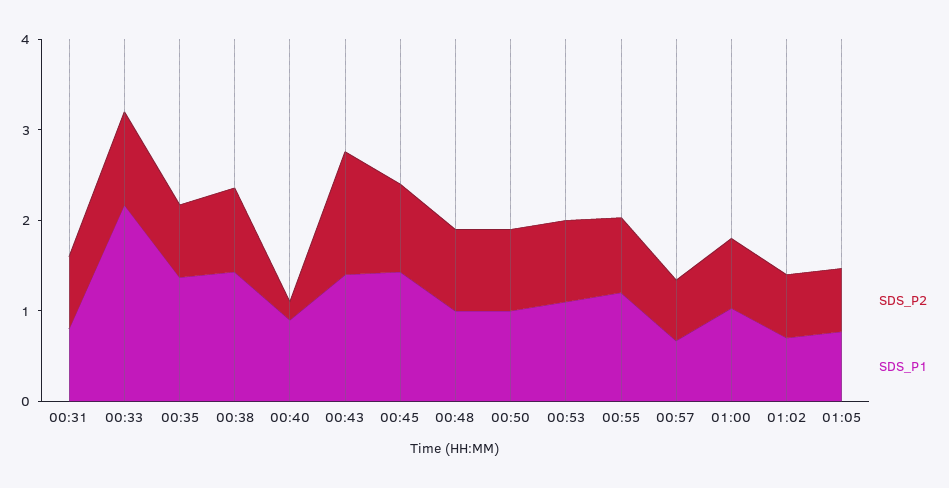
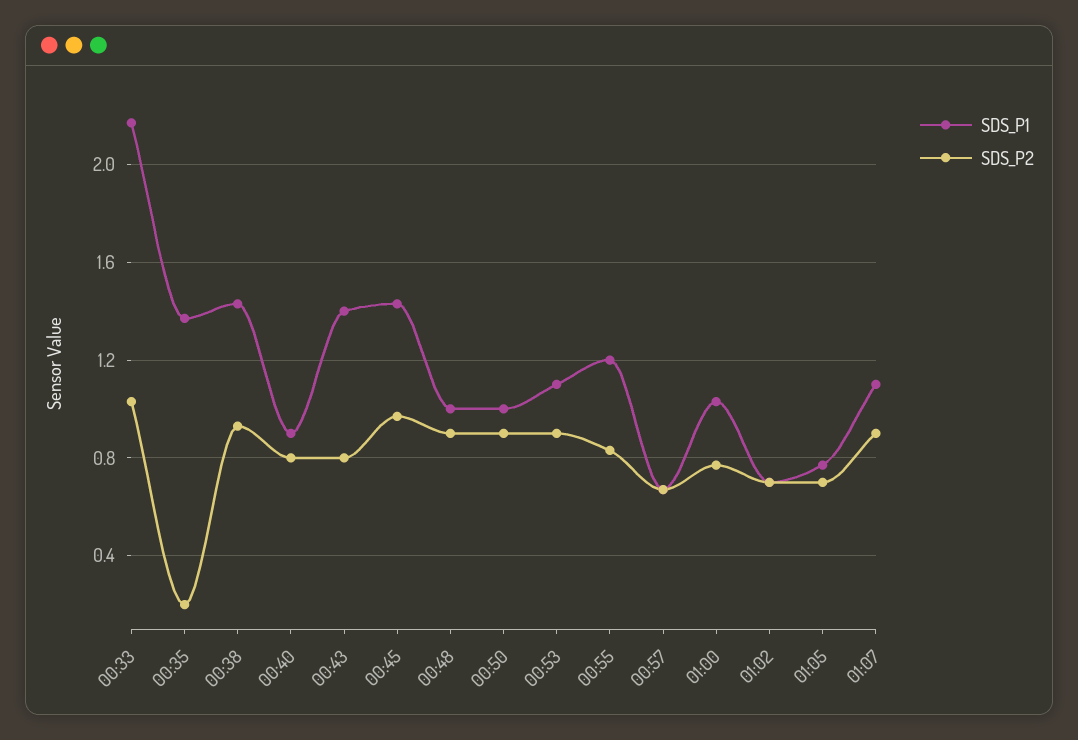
SDS_P2, 00:31: 0.8 -> none
SDS_P1, 00:31: 0.8 -> none
SDS_P2, 00:35: 0.8 -> 0.2
SDS_P2, 00:40: 0.2 -> 0.8
SDS_P2, 00:43: 1.4 -> 0.8
SDS_P1, 01:07: none -> 1.1
SDS_P2, 01:07: none -> 0.9

